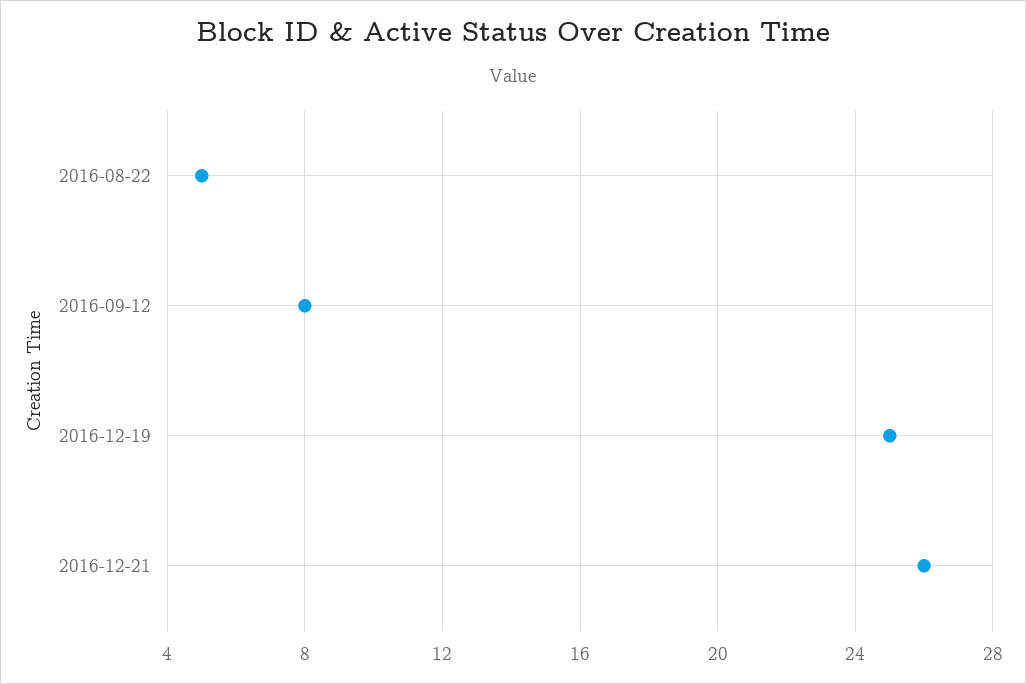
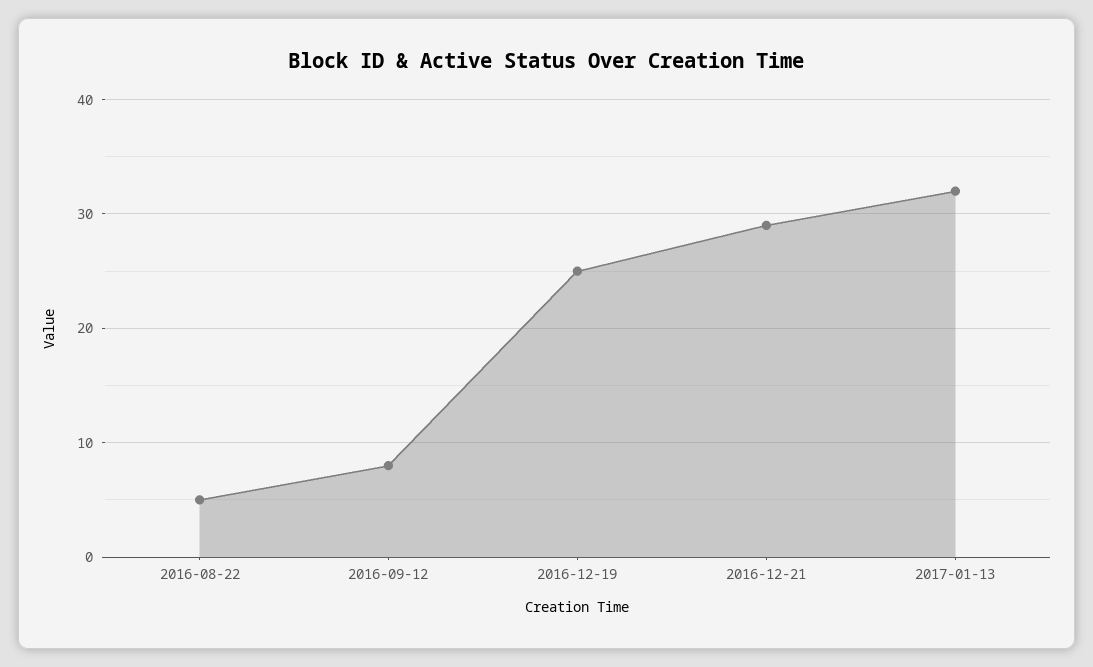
2016-12-21: 26 -> 29
2017-01-13: none -> 32

